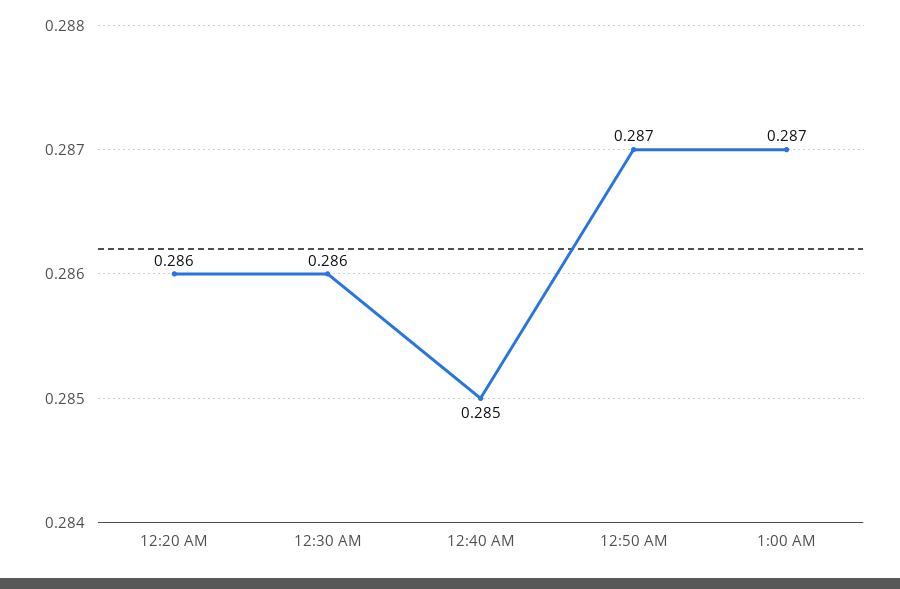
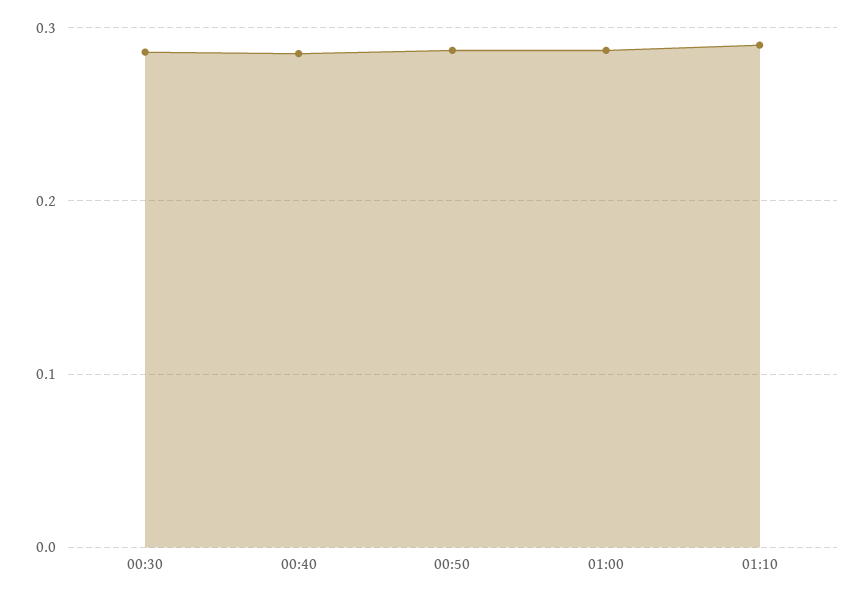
12:20 AM: 0.286 -> none
01:10: none -> 0.29

